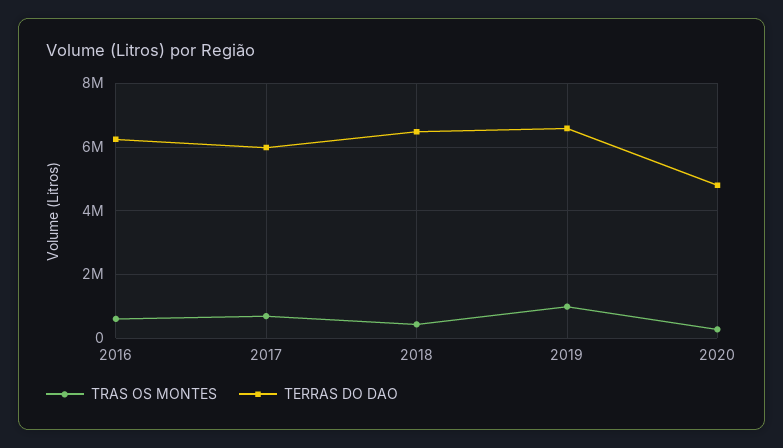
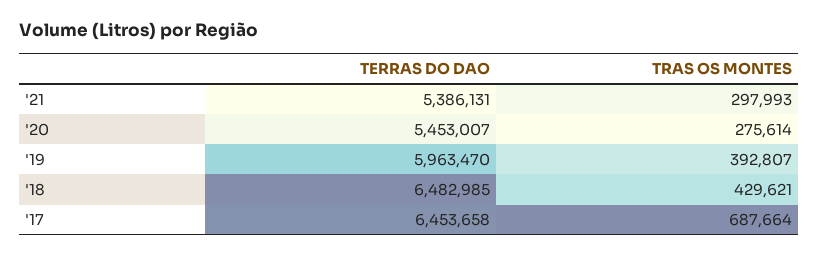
TRAS OS MONTES, 2016: 600000 -> none
TERRAS DO DAO, 2016: 6200000 -> none
TERRAS DO DAO, 2017: 6000000 -> 6453658
TRAS OS MONTES, 2019: 1000000 -> 392807
TERRAS DO DAO, 2019: 6600000 -> 5963470
TERRAS DO DAO, 2020: 4800000 -> 5453007
TERRAS DO DAO, '21: none -> 5386131
TRAS OS MONTES, '21: none -> 297993

